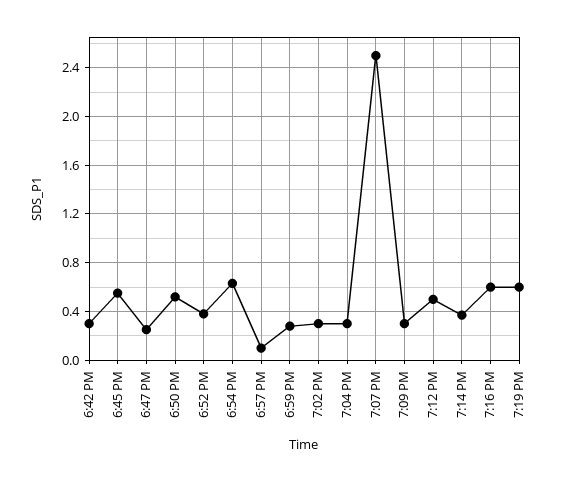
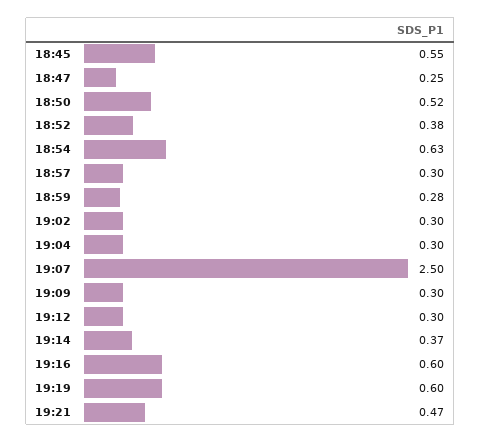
6:42 PM: 0.3 -> none
6:57 PM: 0.1 -> 0.3
7:12 PM: 0.5 -> 0.3
19:21: none -> 0.47

